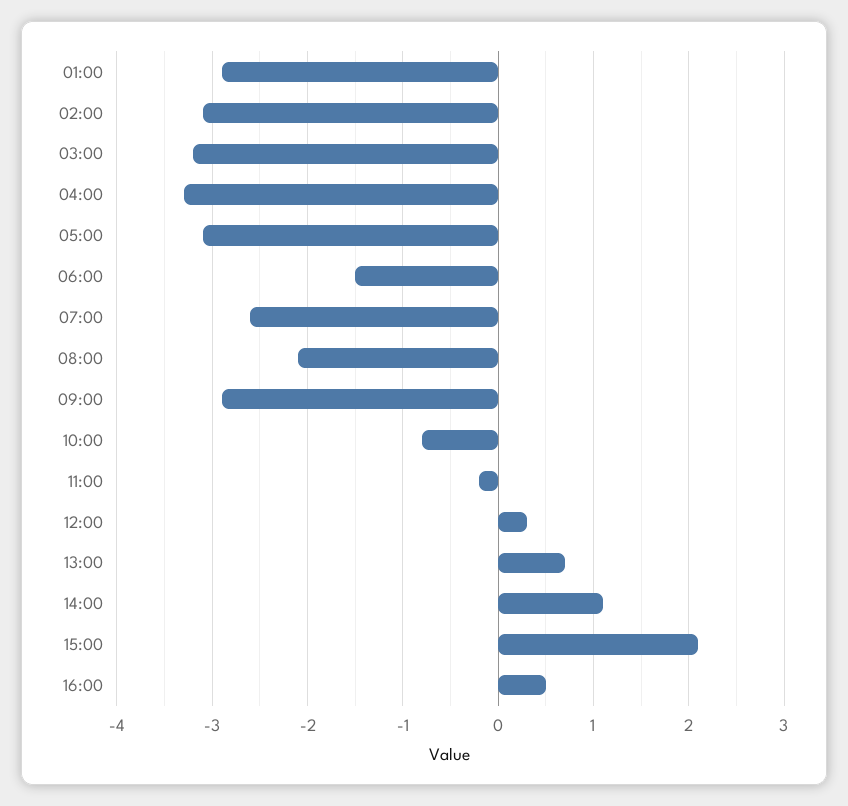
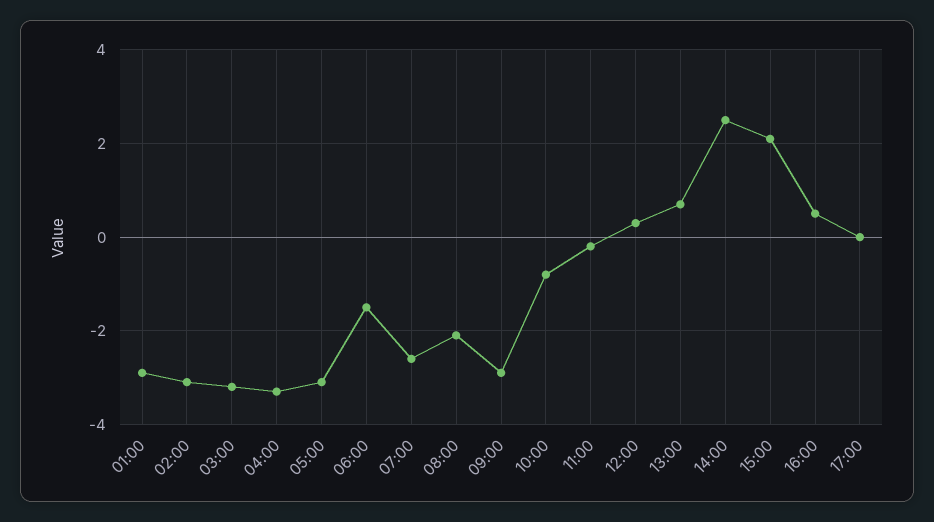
14:00: 1.1 -> 2.5
17:00: none -> 0

